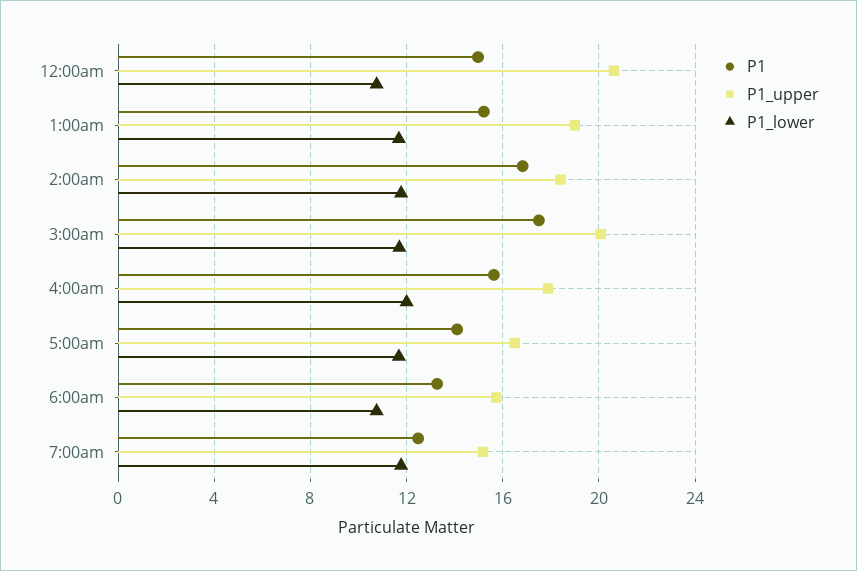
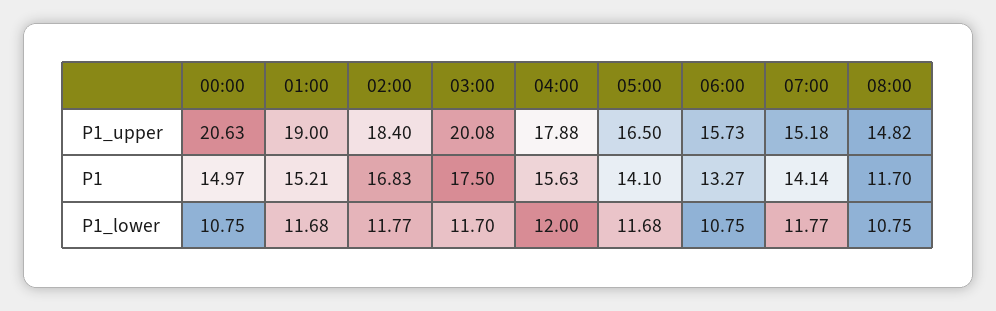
P1, 7:00am: 12.5 -> 14.14
P1_upper, 08:00: none -> 14.82
P1, 08:00: none -> 11.7
P1_lower, 08:00: none -> 10.75

